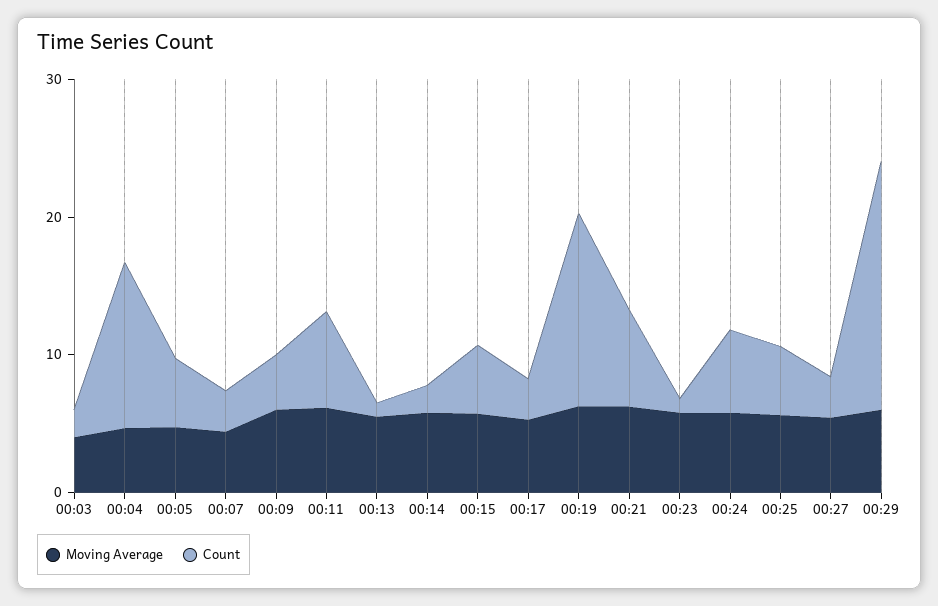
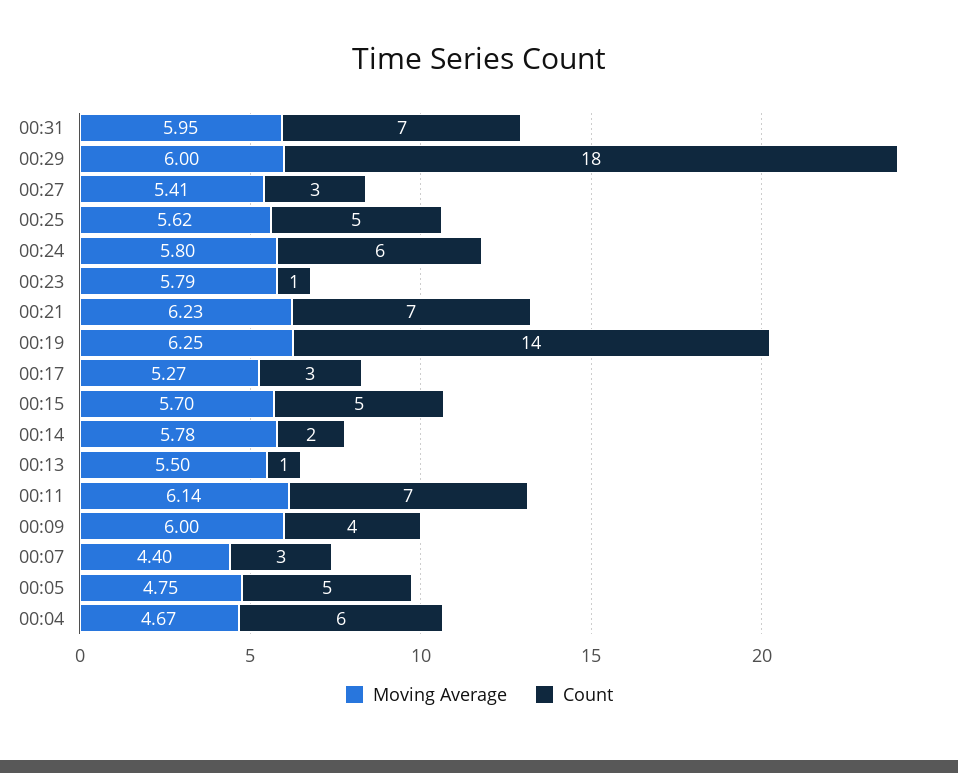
Moving Average, 00:03: 4 -> none
Count, 00:03: 2 -> none
Count, 00:04: 12 -> 6
Moving Average, 00:31: none -> 5.95
Count, 00:31: none -> 7

